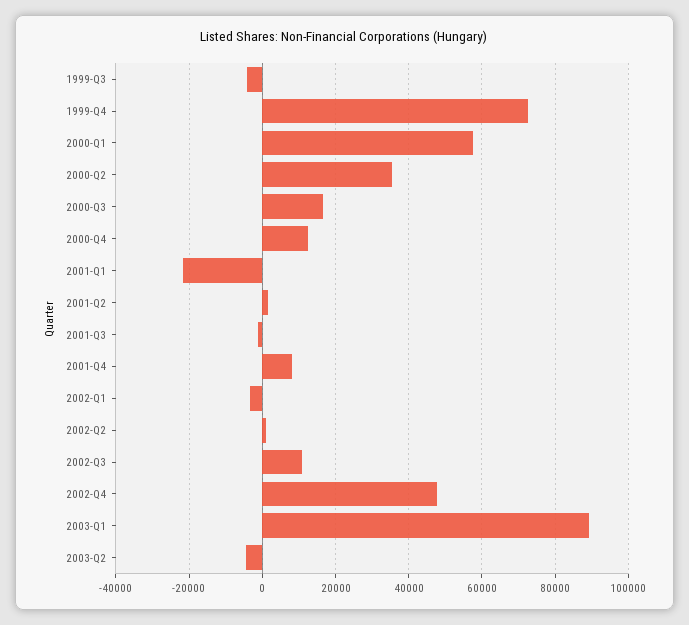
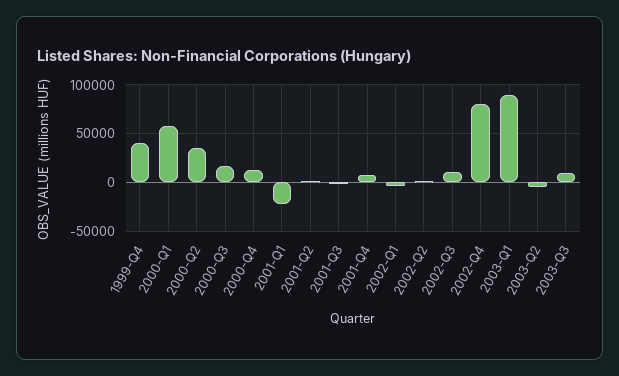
1999-Q3: -4000 -> none
1999-Q4: 72000 -> 40000
2002-Q4: 48000 -> 80000
2003-Q3: none -> 10000

